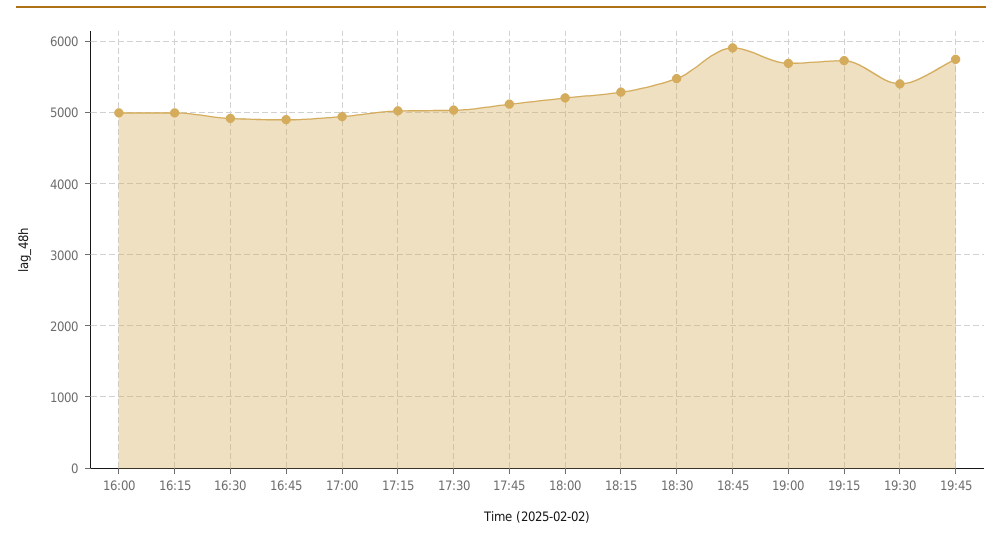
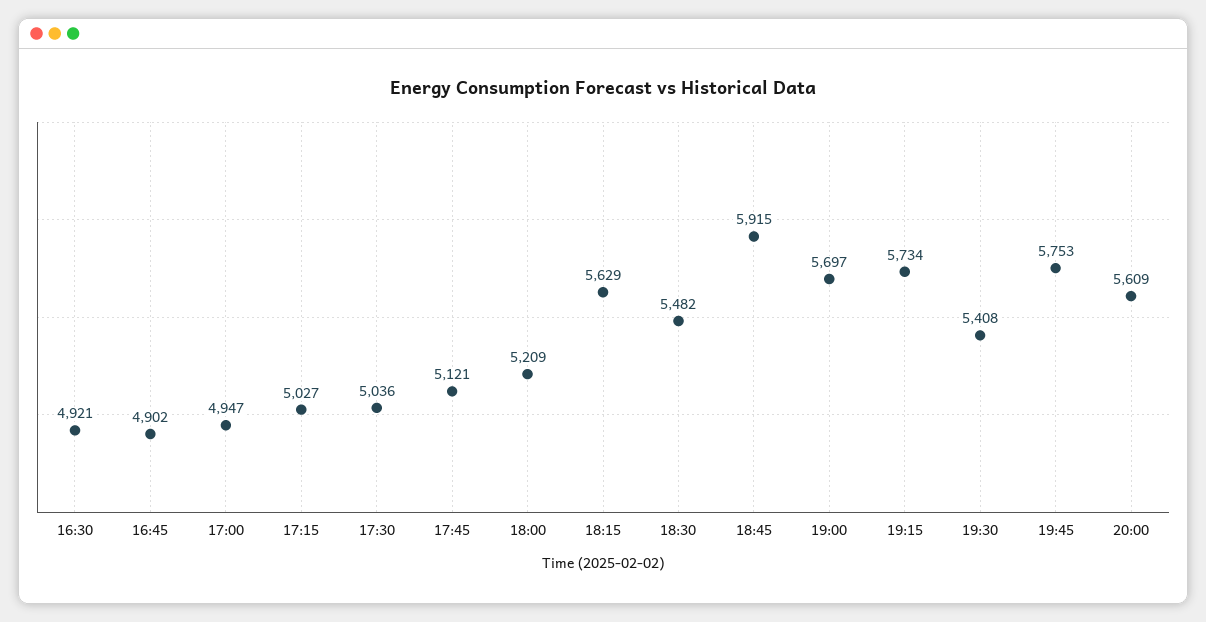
16:00: 5000 -> none
16:15: 5000 -> none
18:15: 5300 -> 5629
20:00: none -> 5609

